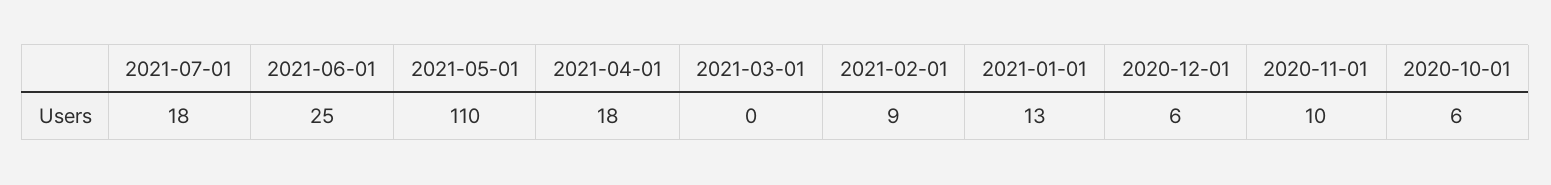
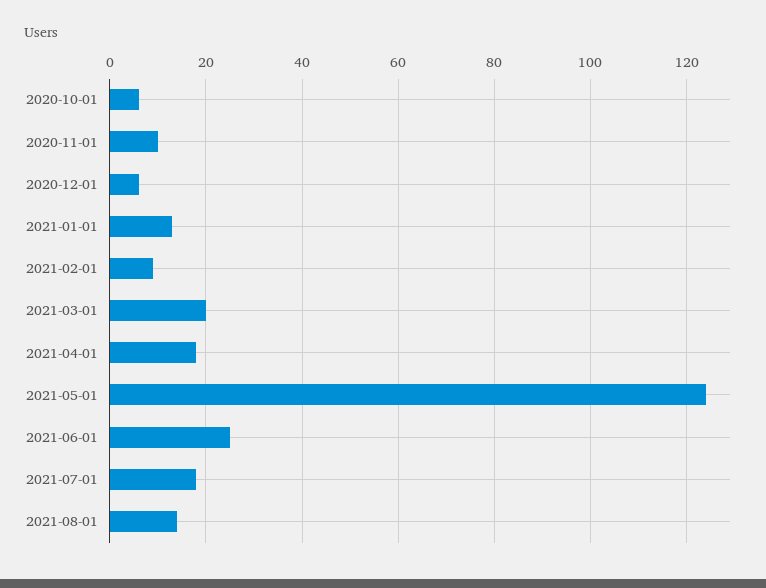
2021-05-01: 110 -> 125
2021-03-01: 0 -> 20
2021-08-01: none -> 15

